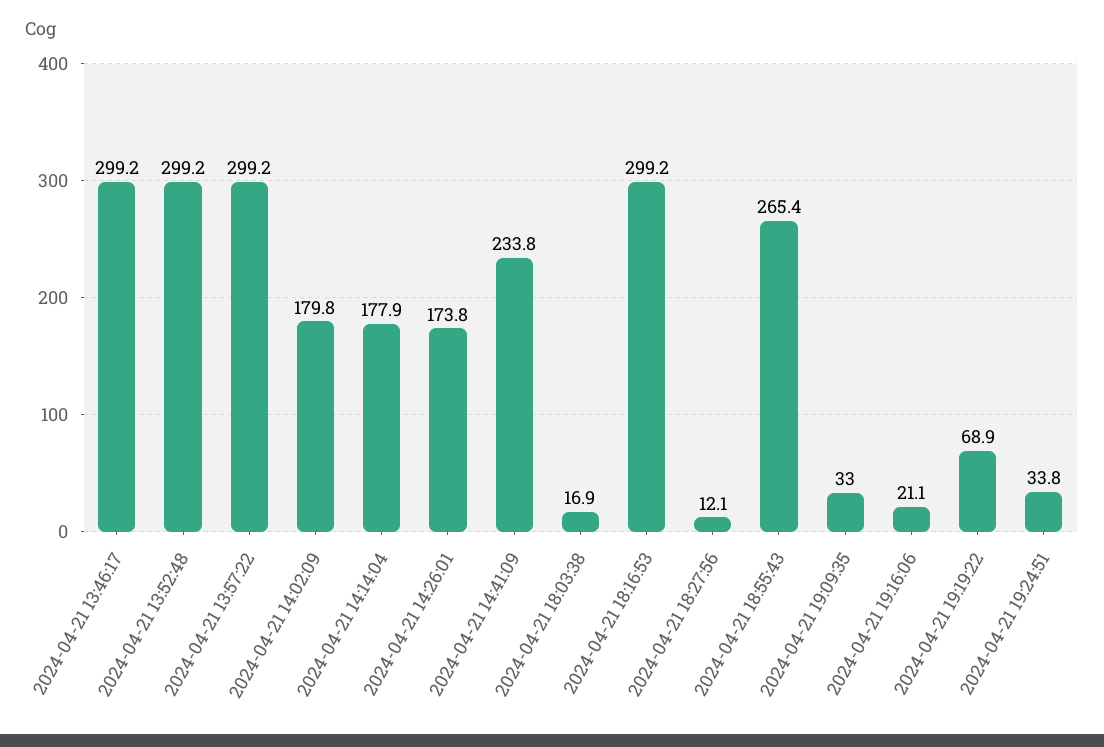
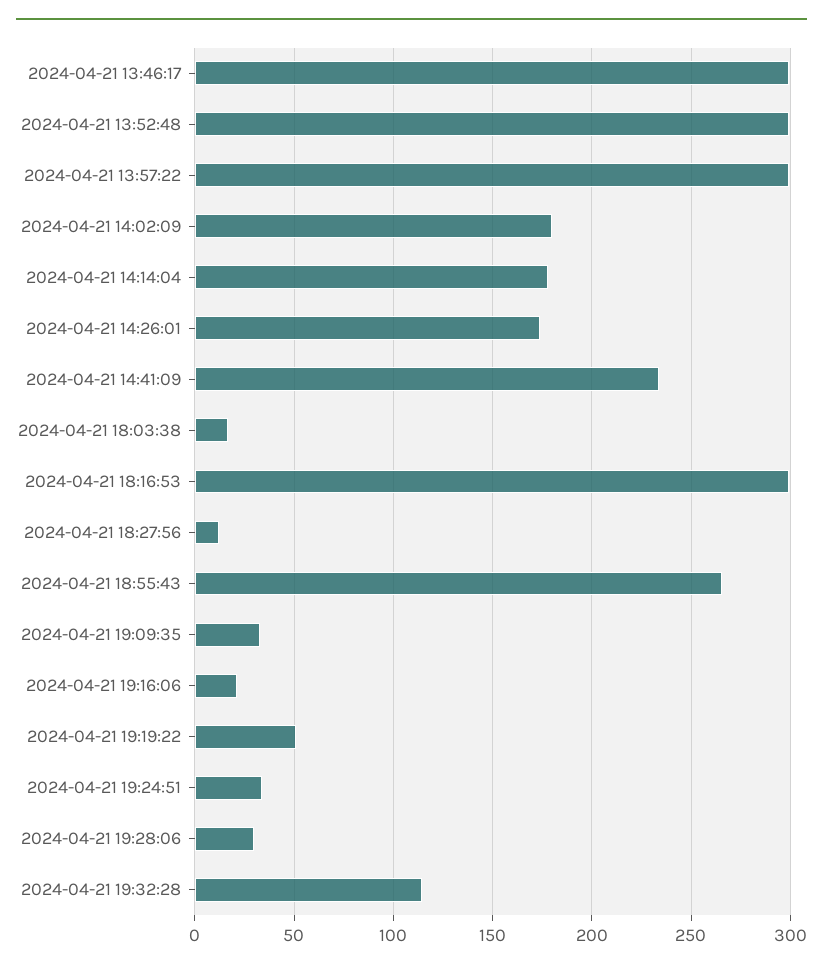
2024-04-21 19:19:22: 68.9 -> 50
2024-04-21 19:28:06: none -> 30
2024-04-21 19:32:28: none -> 115

